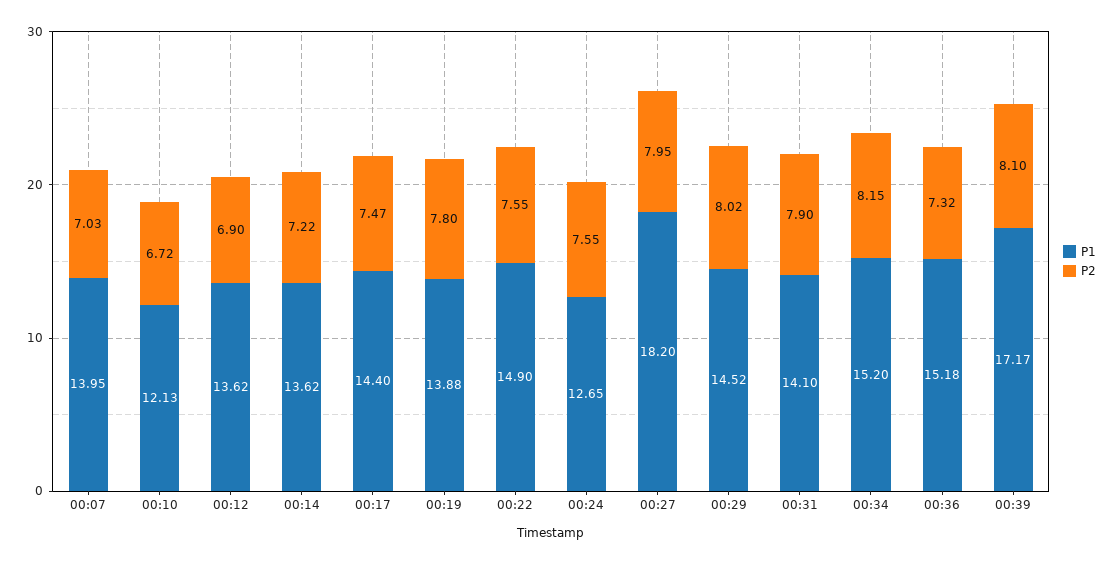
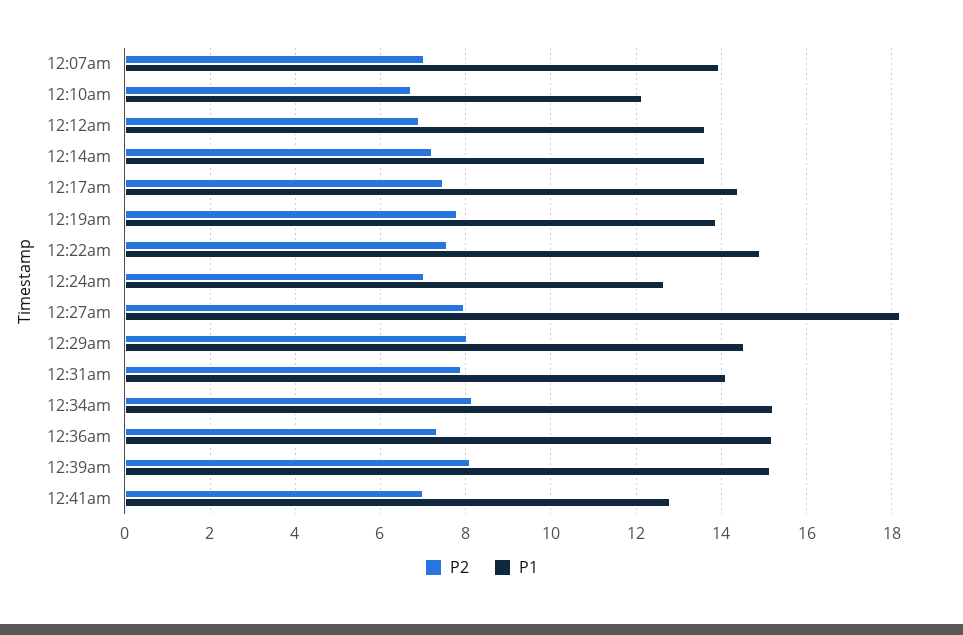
P2, 00:24: 7.55 -> 7
P1, 00:39: 17.17 -> 15.2
P2, 12:41am: none -> 7
P1, 12:41am: none -> 12.8

